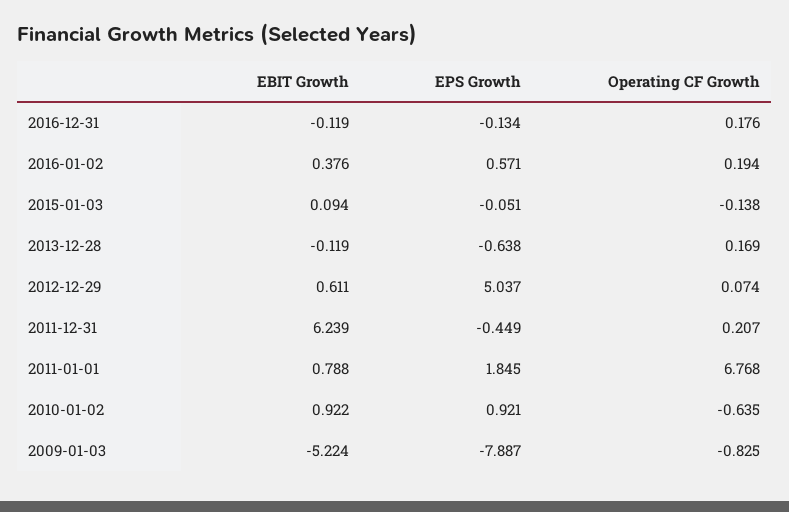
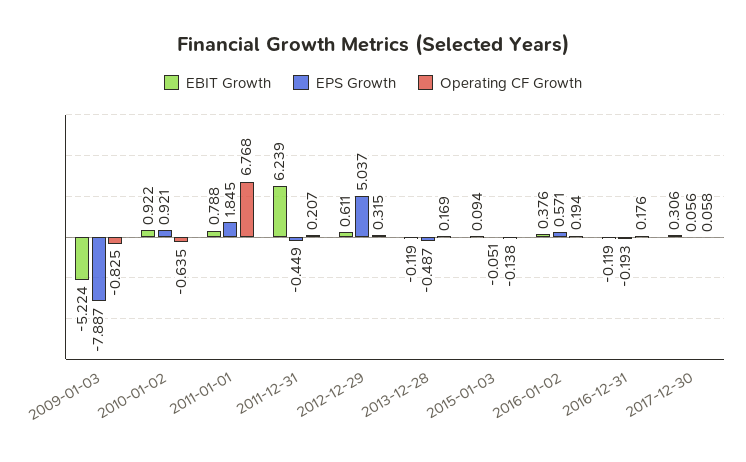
EPS Growth, 2016-12-31: -0.134 -> -0.193
EPS Growth, 2013-12-28: -0.638 -> -0.487
Operating CF Growth, 2012-12-29: 0.074 -> 0.315
EBIT Growth, 2017-12-30: none -> 0.306
EPS Growth, 2017-12-30: none -> 0.056
Operating CF Growth, 2017-12-30: none -> 0.058

